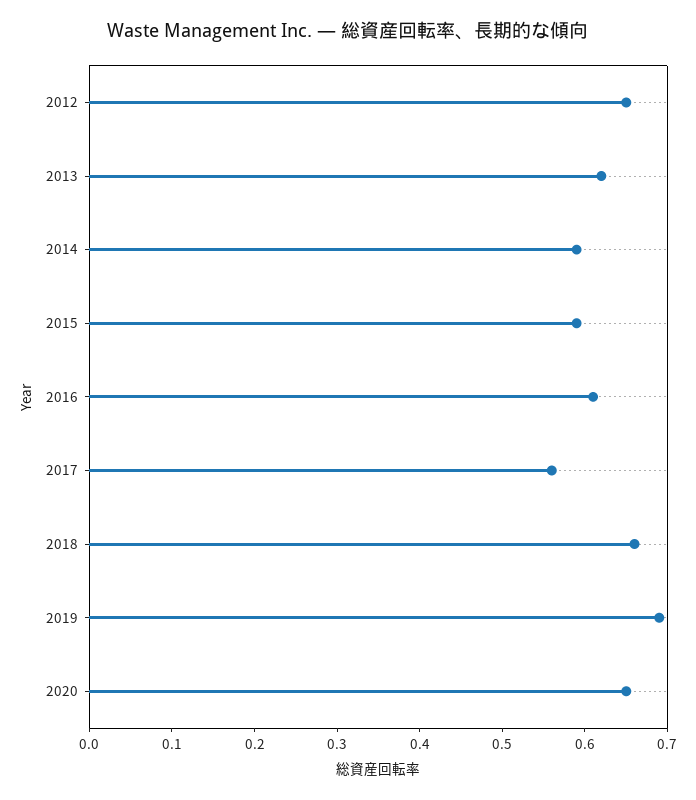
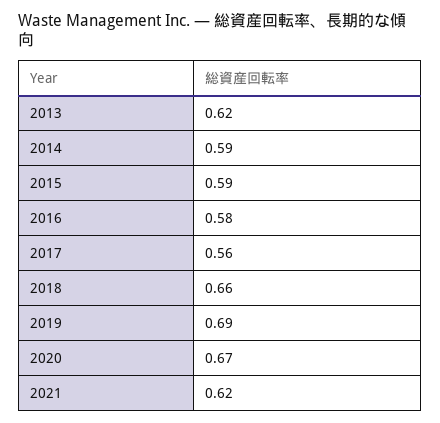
2012: 0.65 -> none
2016: 0.61 -> 0.58
2020: 0.65 -> 0.67
2021: none -> 0.62

